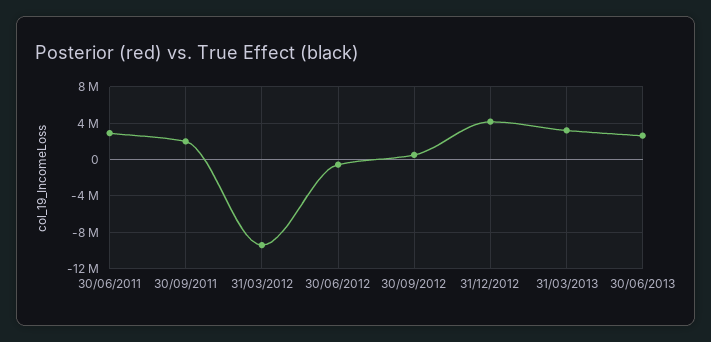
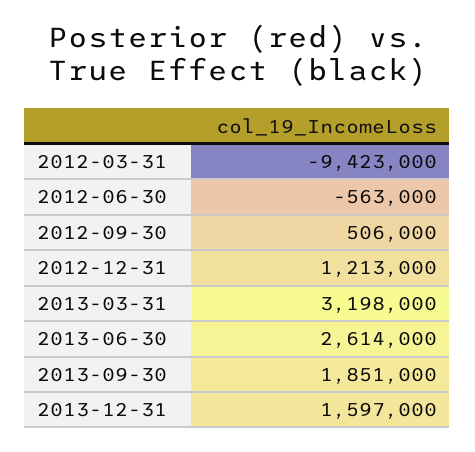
30/06/2011: 3000000 -> none
30/09/2011: 2000000 -> none
31/12/2012: 4000000 -> 1213000
2013-09-30: none -> 1851000
2013-12-31: none -> 1597000

